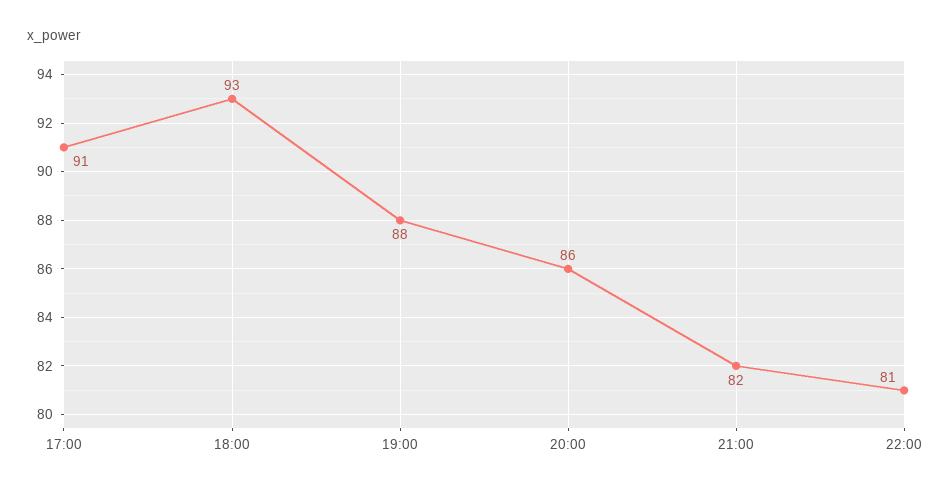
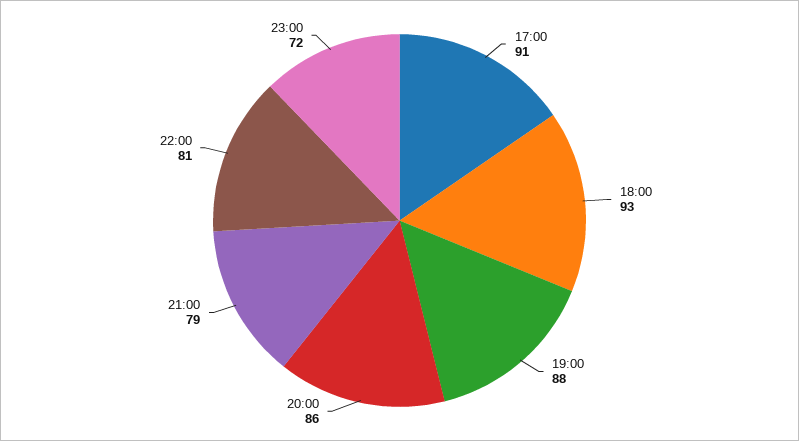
21:00: 82 -> 79
23:00: none -> 72

